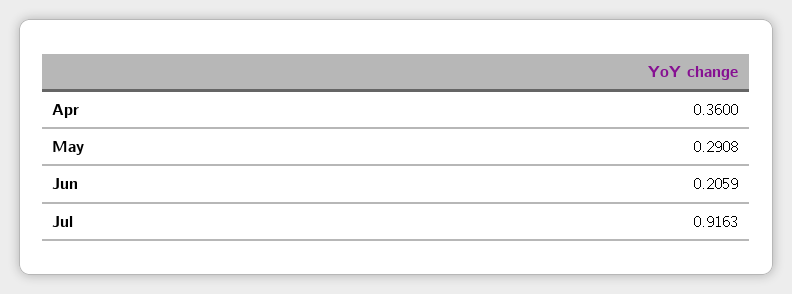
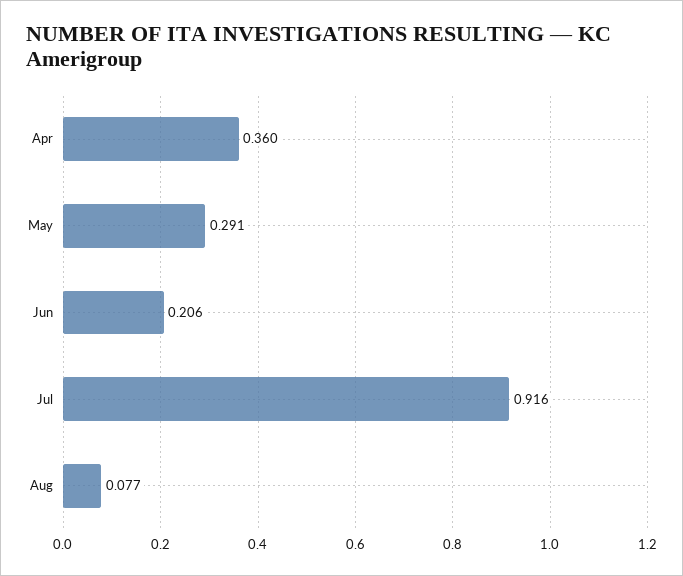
Aug: none -> 0.077

